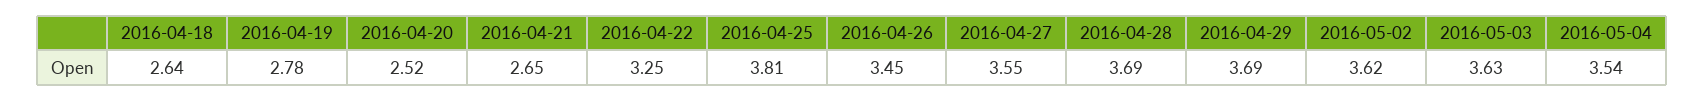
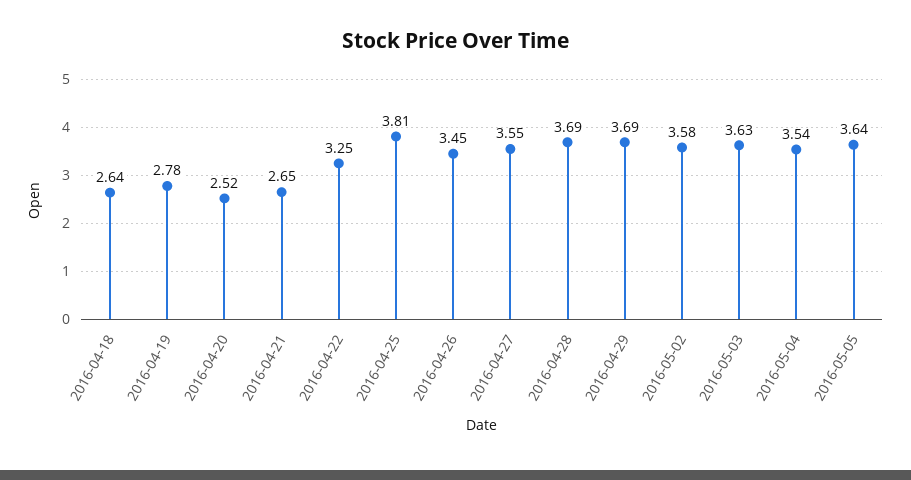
2016-05-02: 3.62 -> 3.58
2016-05-05: none -> 3.64

